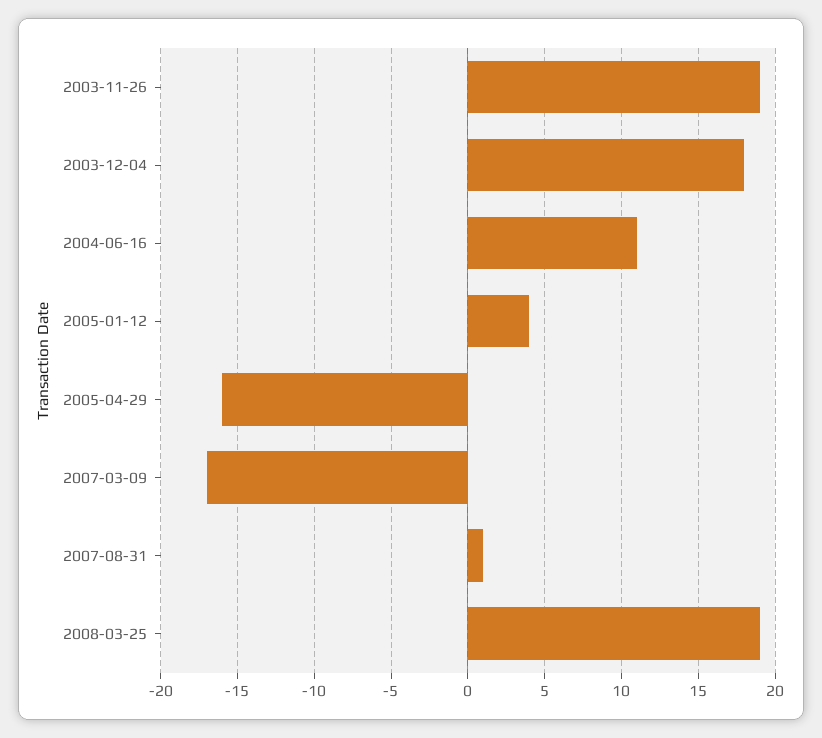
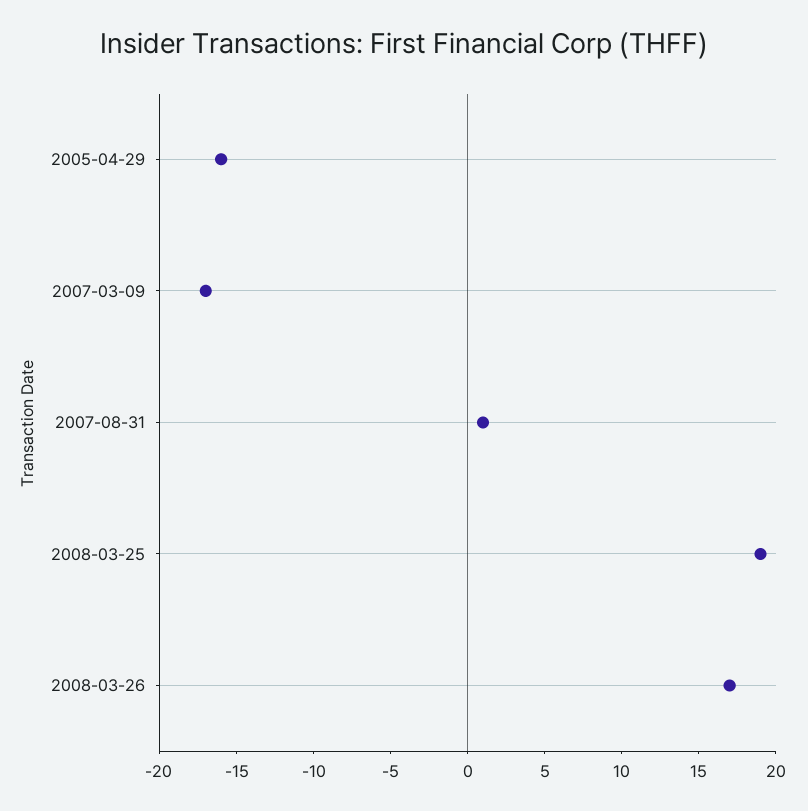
2003-11-26: 19 -> none
2003-12-04: 18 -> none
2004-06-16: 11 -> none
2005-01-12: 4 -> none
2008-03-26: none -> 17

